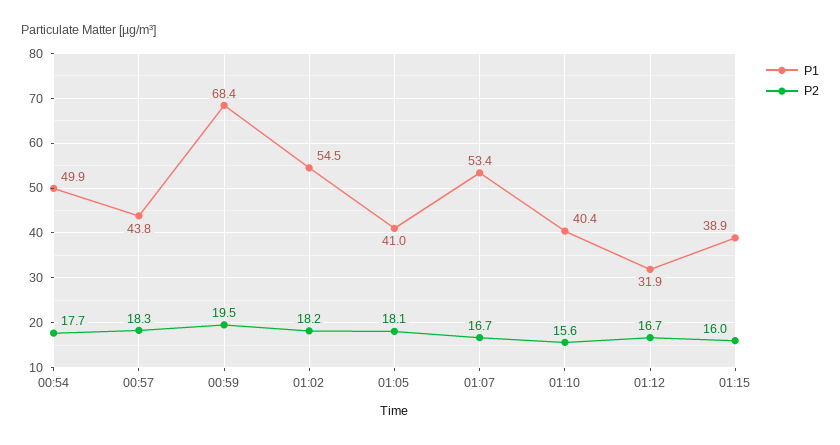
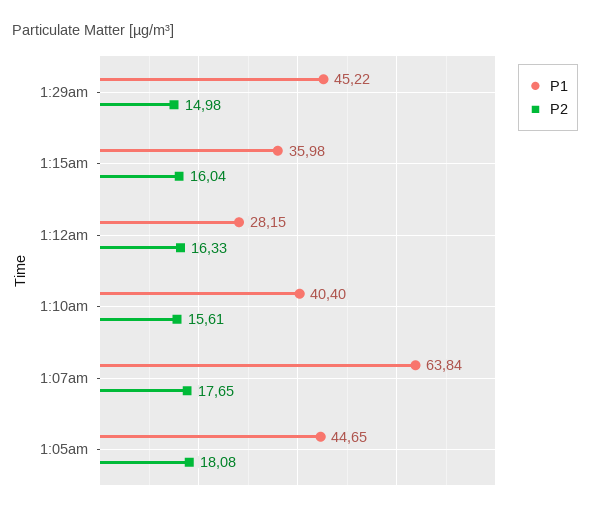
P1, 00:54: 49.9 -> none
P2, 00:54: 17.7 -> none
P1, 00:57: 43.8 -> none
P2, 00:57: 18.3 -> none
P1, 00:59: 68.4 -> none
P2, 00:59: 19.5 -> none
P1, 01:02: 54.5 -> none
P2, 01:02: 18.2 -> none
P1, 01:05: 41 -> 44.65
P1, 01:07: 53.4 -> 63.84
P2, 01:07: 16.7 -> 17.65
P1, 01:12: 31.9 -> 28.15
P2, 01:12: 16.7 -> 16.33
P1, 01:15: 38.9 -> 35.98
P1, 1:29am: none -> 45.22
P2, 1:29am: none -> 14.98

